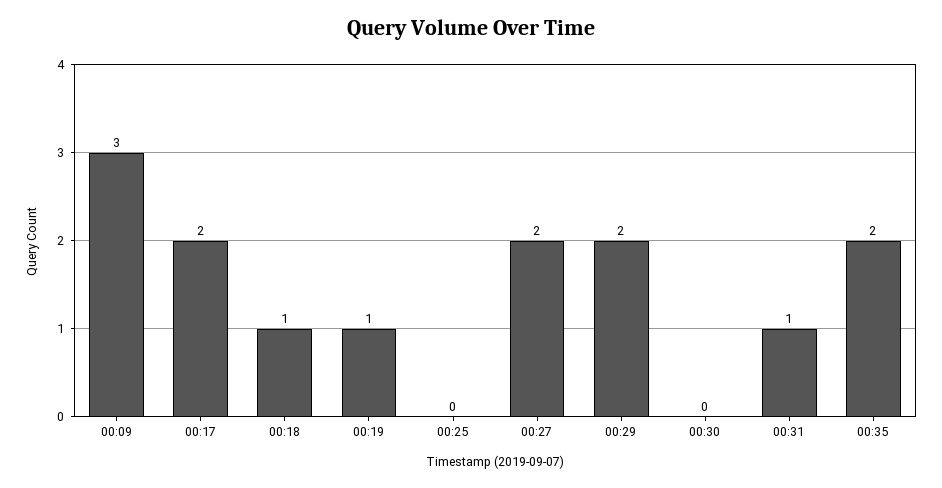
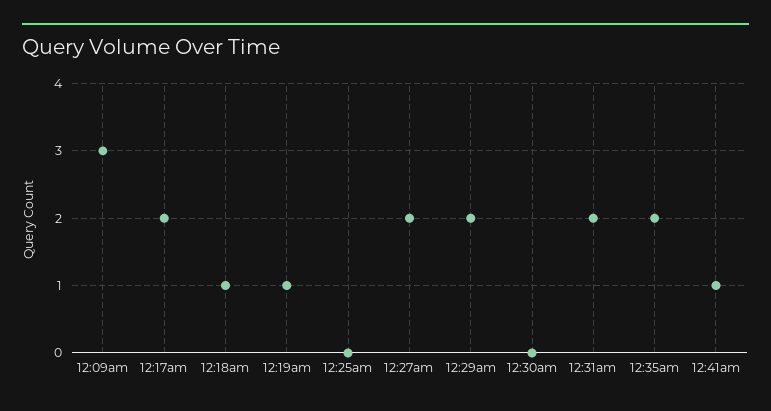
00:31: 1 -> 2
12:41am: none -> 1

